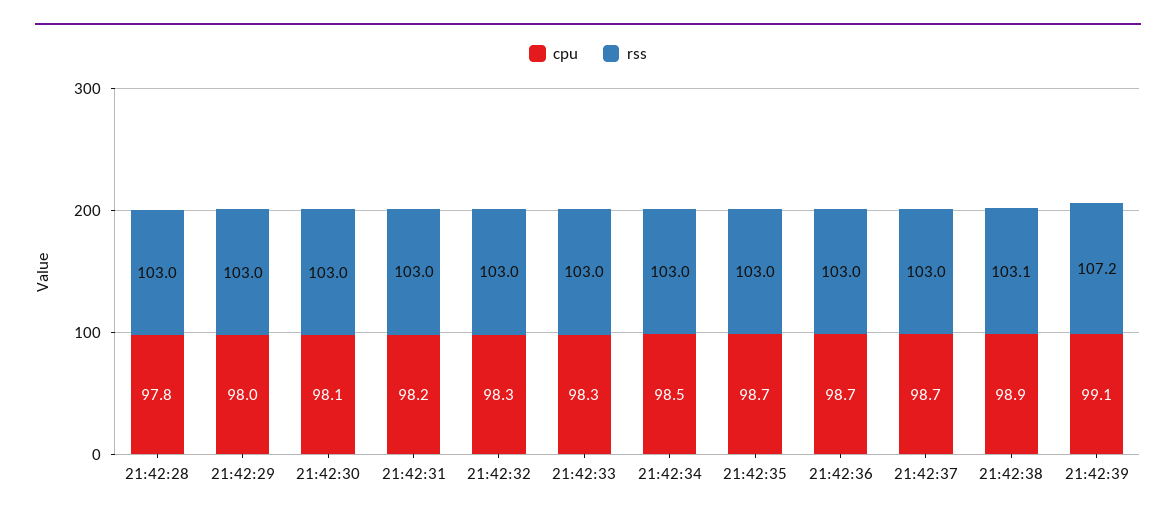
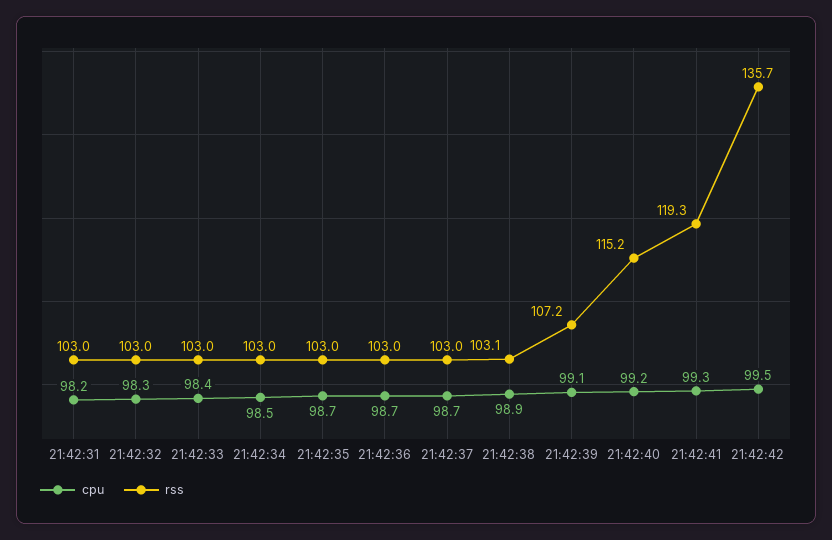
cpu, 21:42:28: 97.8 -> none
rss, 21:42:28: 103 -> none
cpu, 21:42:29: 98 -> none
rss, 21:42:29: 103 -> none
cpu, 21:42:30: 98.1 -> none
rss, 21:42:30: 103 -> none
cpu, 21:42:33: 98.3 -> 98.4
cpu, 21:42:40: none -> 99.2
rss, 21:42:40: none -> 115.2
cpu, 21:42:41: none -> 99.3
rss, 21:42:41: none -> 119.3
cpu, 21:42:42: none -> 99.5
rss, 21:42:42: none -> 135.7

